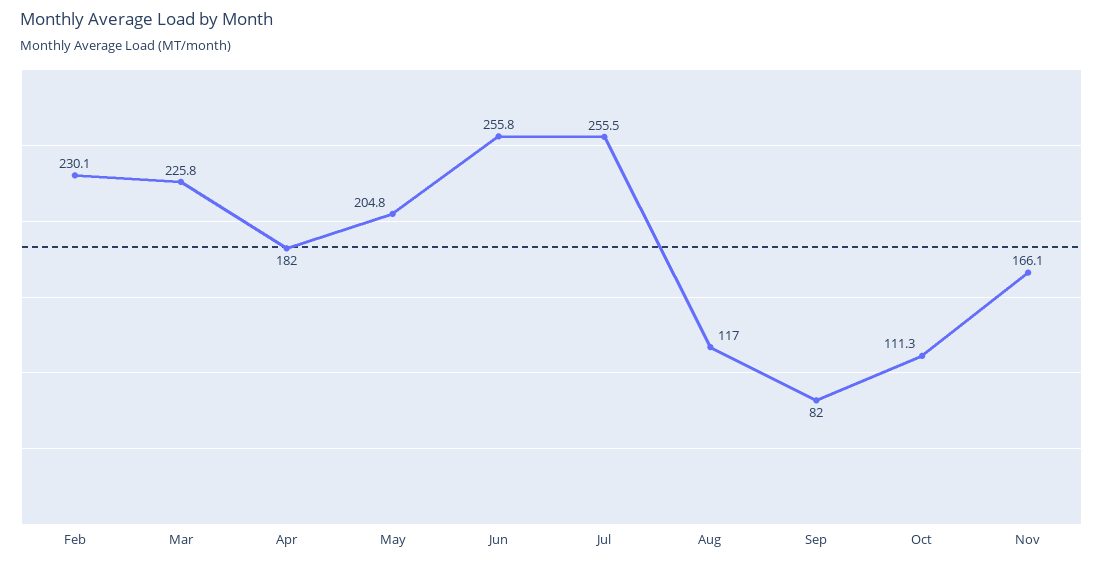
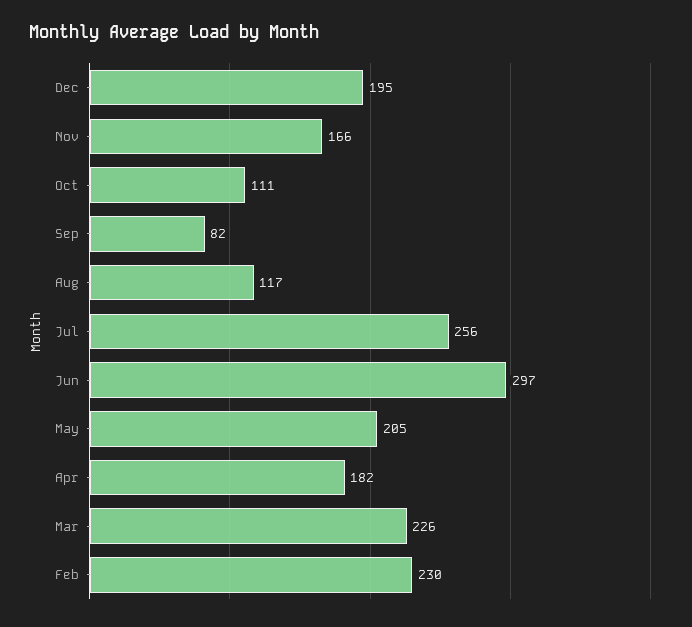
Jun: 255.8 -> 297
Dec: none -> 195

